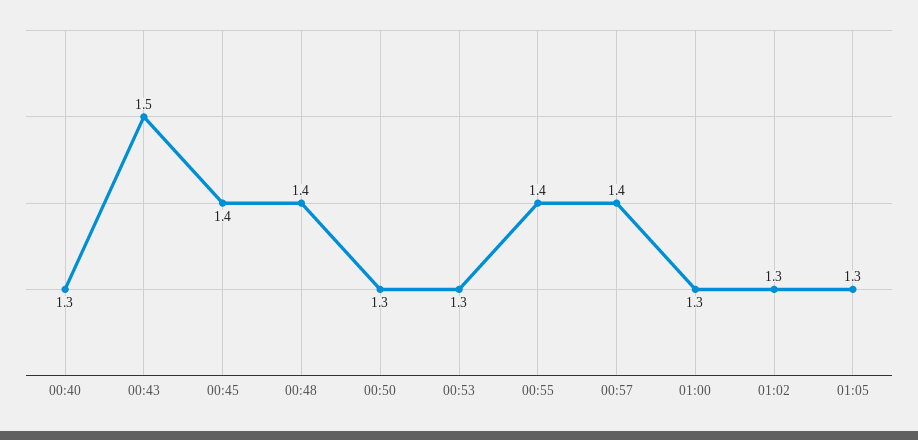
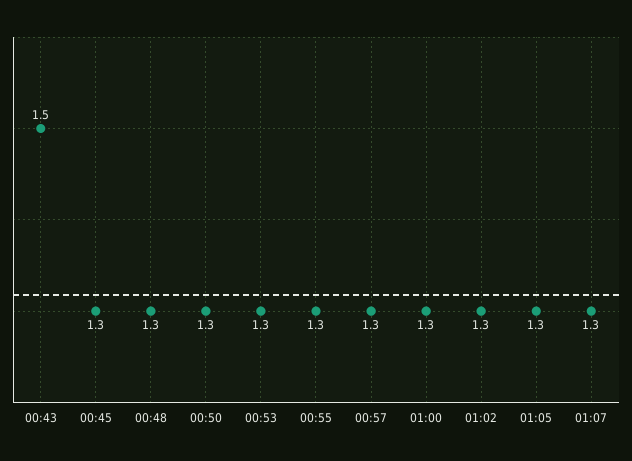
00:40: 1.3 -> none
00:45: 1.4 -> 1.3
00:48: 1.4 -> 1.3
00:55: 1.4 -> 1.3
00:57: 1.4 -> 1.3
01:07: none -> 1.3

